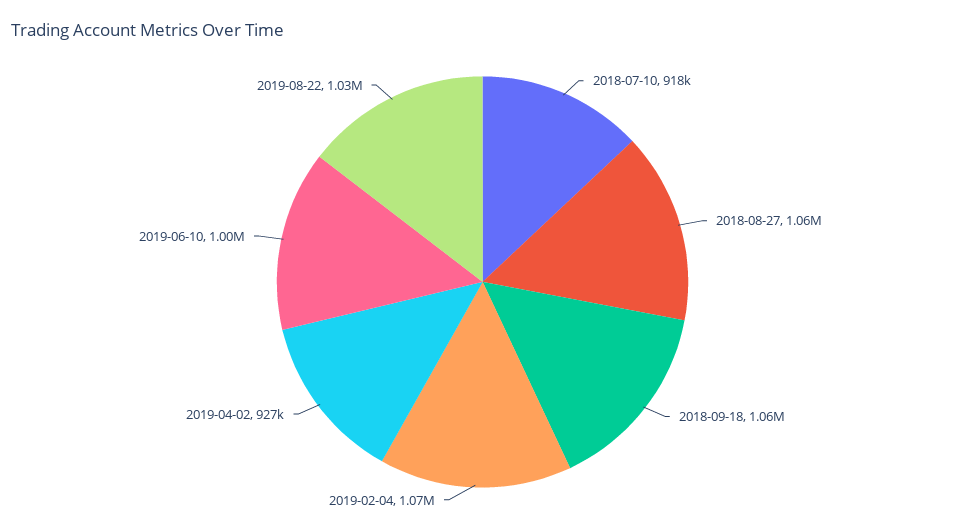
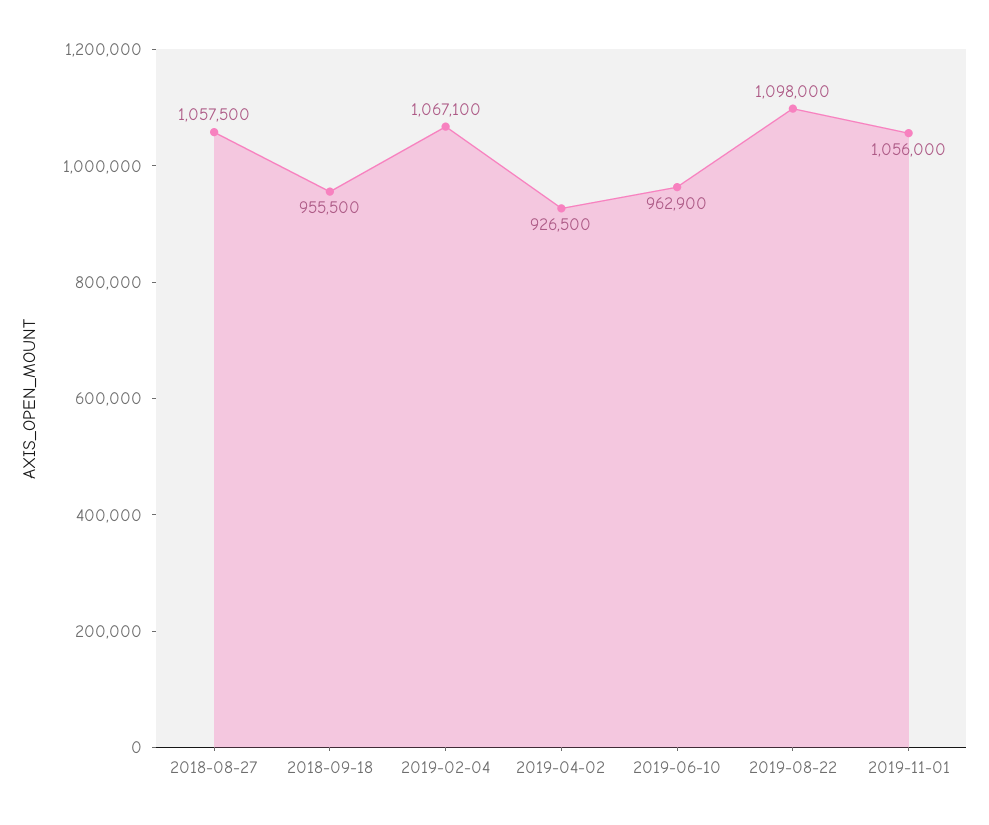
2018-07-10: 918000 -> none
2018-09-18: 1060000 -> 955500
2019-06-10: 1000000 -> 962900
2019-08-22: 1030000 -> 1098000
2019-11-01: none -> 1056000

